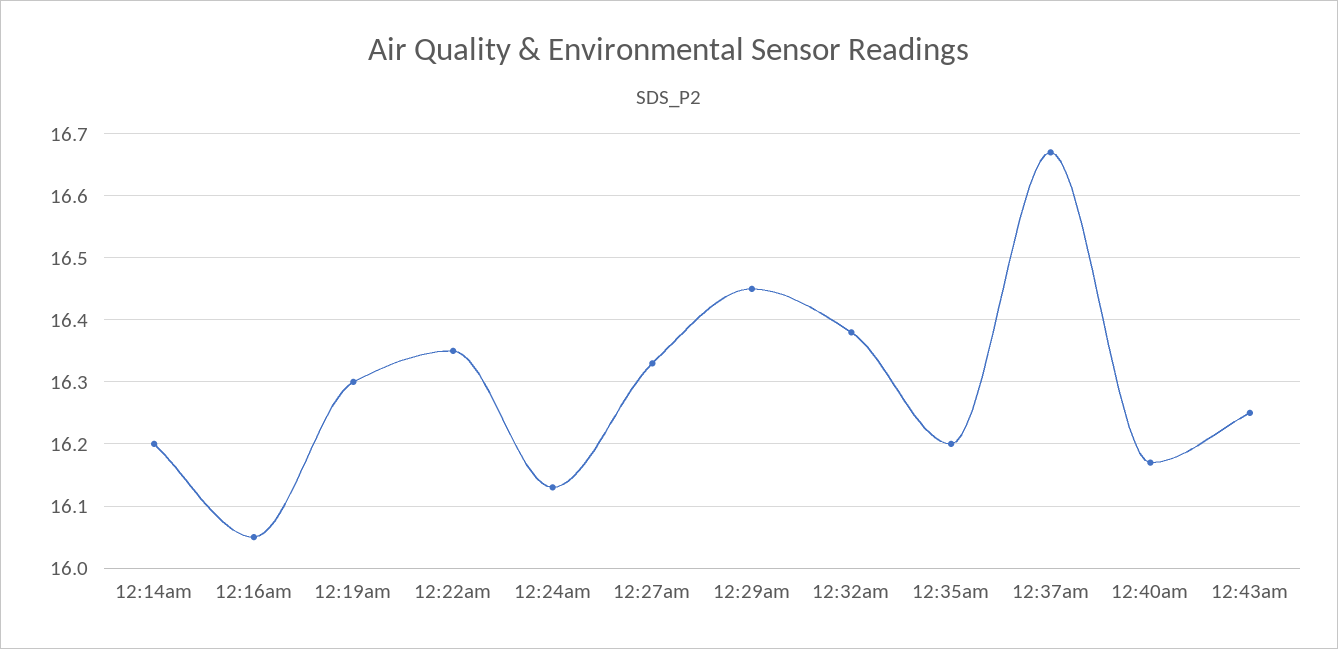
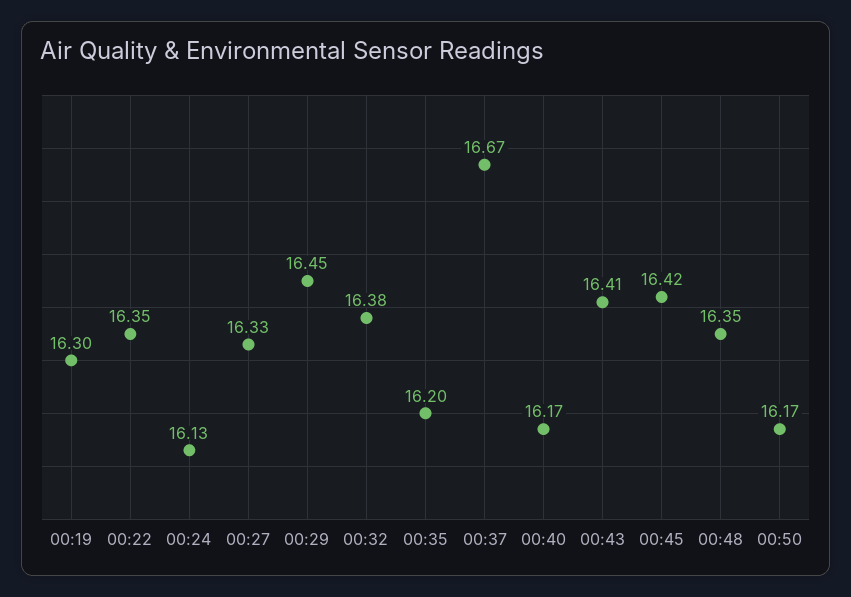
12:14am: 16.2 -> none
12:16am: 16.05 -> none
12:43am: 16.25 -> 16.41
00:45: none -> 16.42
00:48: none -> 16.35
00:50: none -> 16.17

